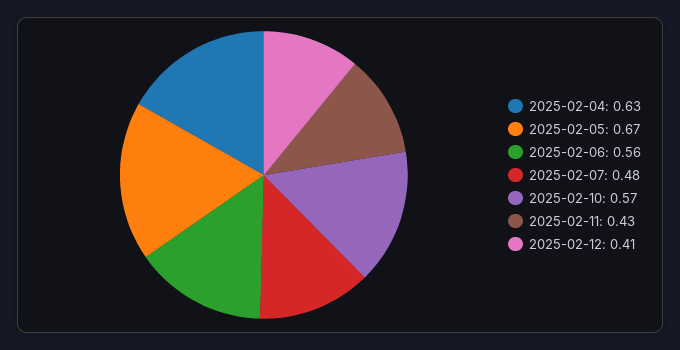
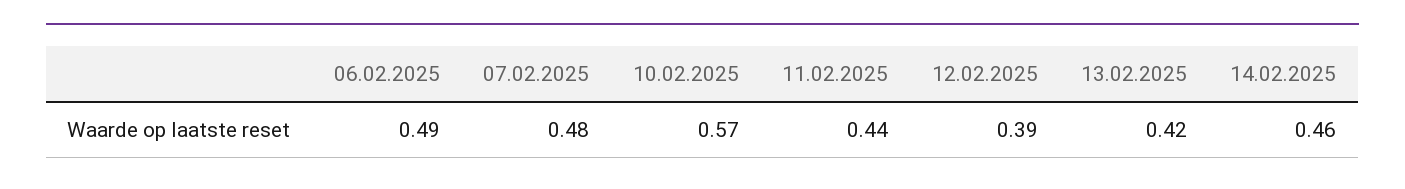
2025-02-04: 0.63 -> none
2025-02-05: 0.67 -> none
2025-02-06: 0.56 -> 0.49
2025-02-11: 0.43 -> 0.44
2025-02-12: 0.41 -> 0.39
13.02.2025: none -> 0.42
14.02.2025: none -> 0.46

